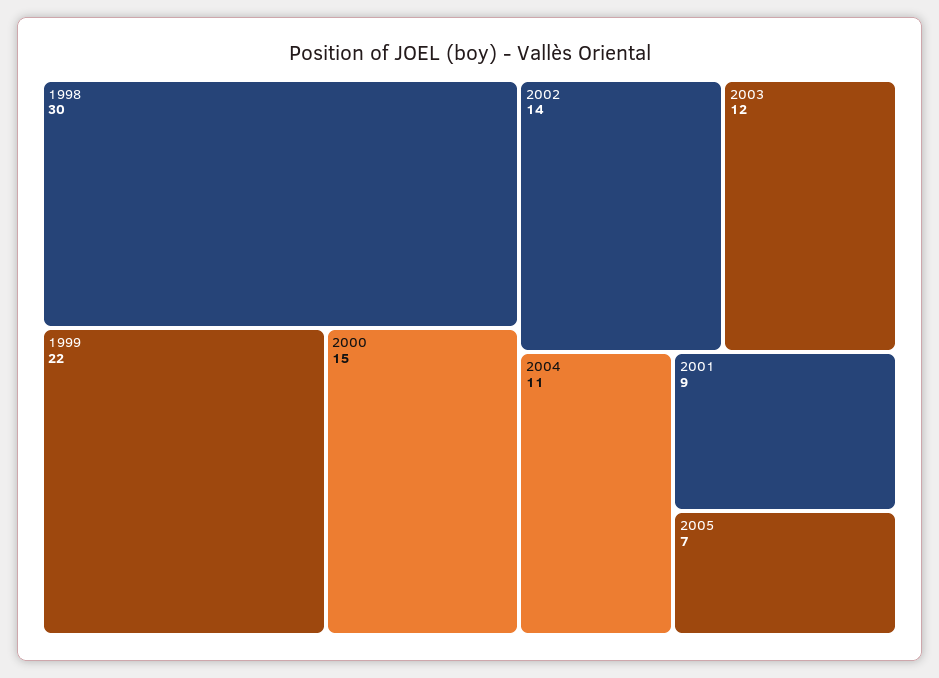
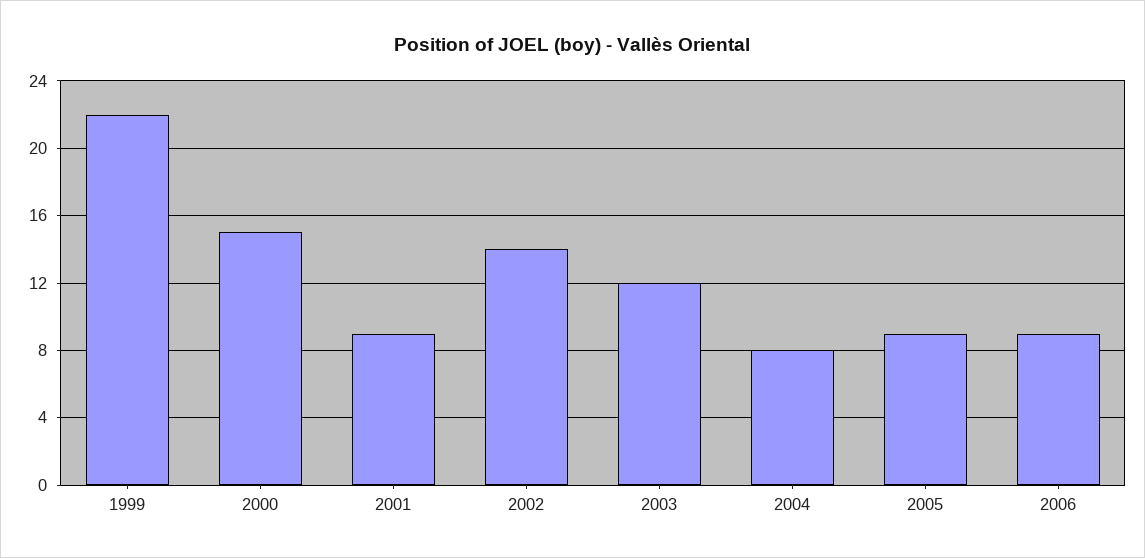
1998: 30 -> none
2004: 11 -> 8
2005: 7 -> 9
2006: none -> 9

